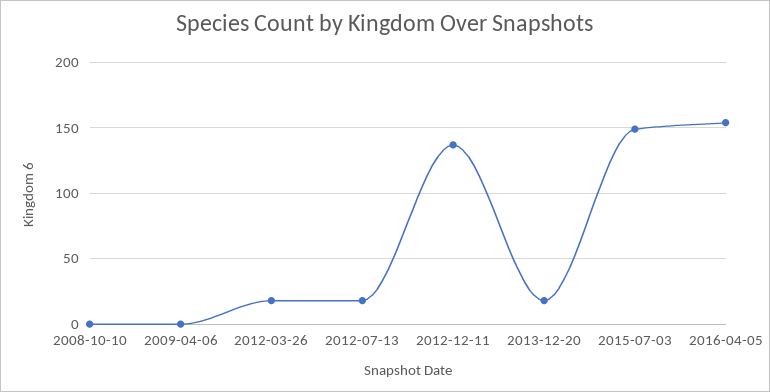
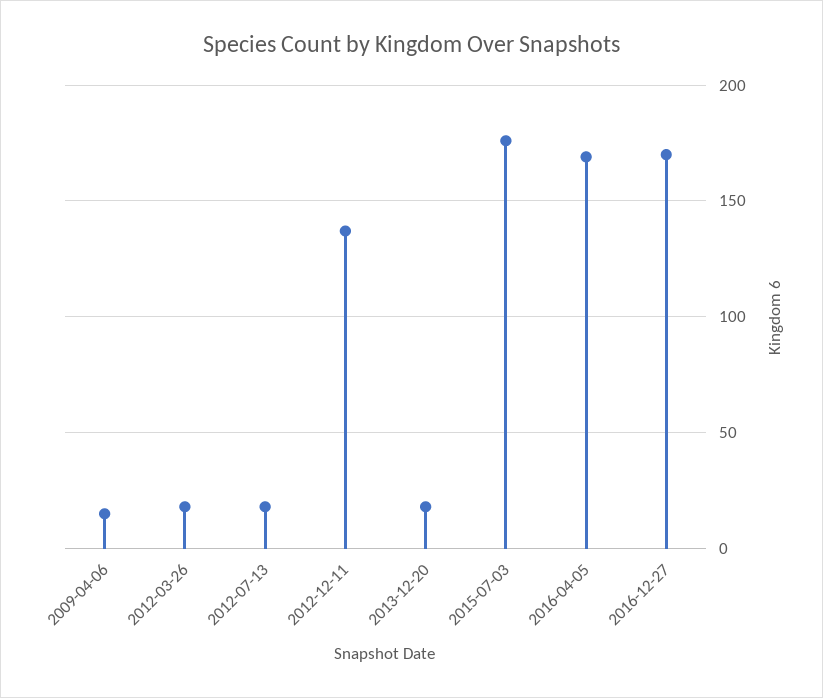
2008-10-10: 0 -> none
2009-04-06: 0 -> 15
2015-07-03: 150 -> 175
2016-04-05: 155 -> 170
2016-12-27: none -> 170

